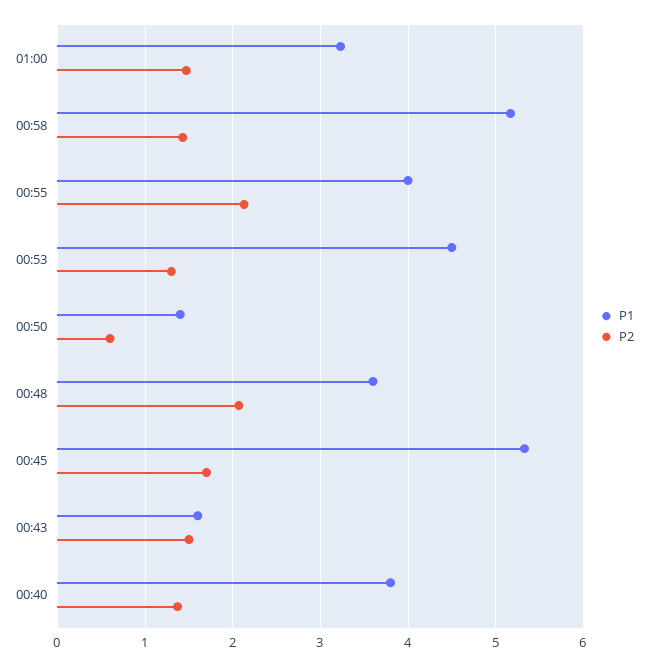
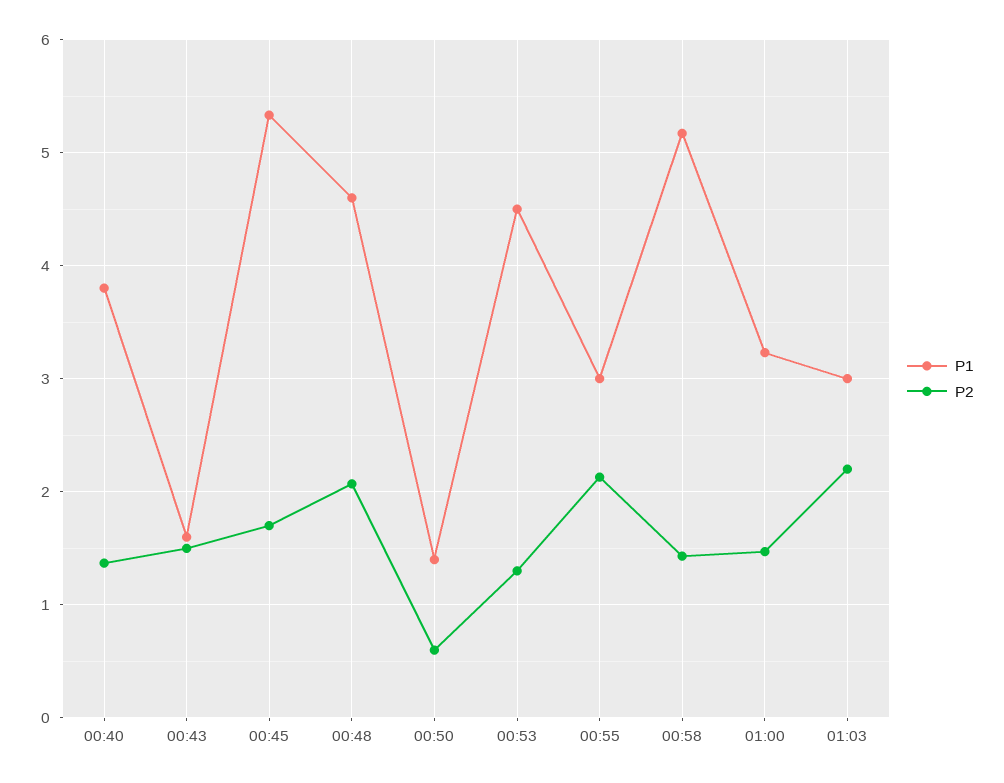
P1, 00:55: 4 -> 3
P1, 00:48: 3.6 -> 4.6
P1, 01:03: none -> 3
P2, 01:03: none -> 2.2

